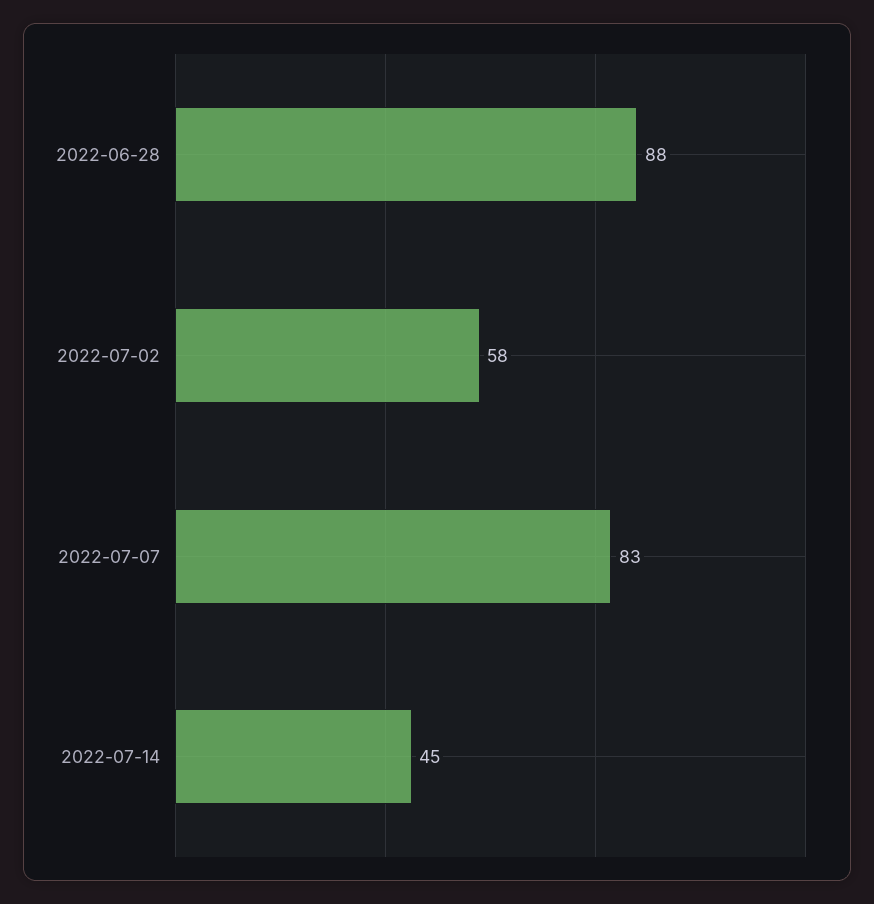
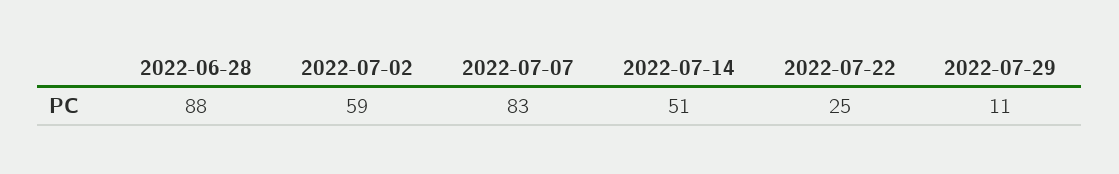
2022-07-02: 58 -> 59
2022-07-14: 45 -> 51
2022-07-22: none -> 25
2022-07-29: none -> 11

